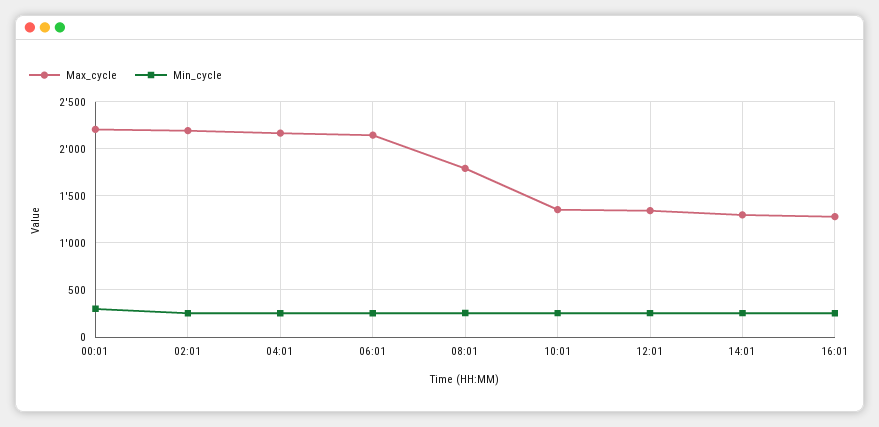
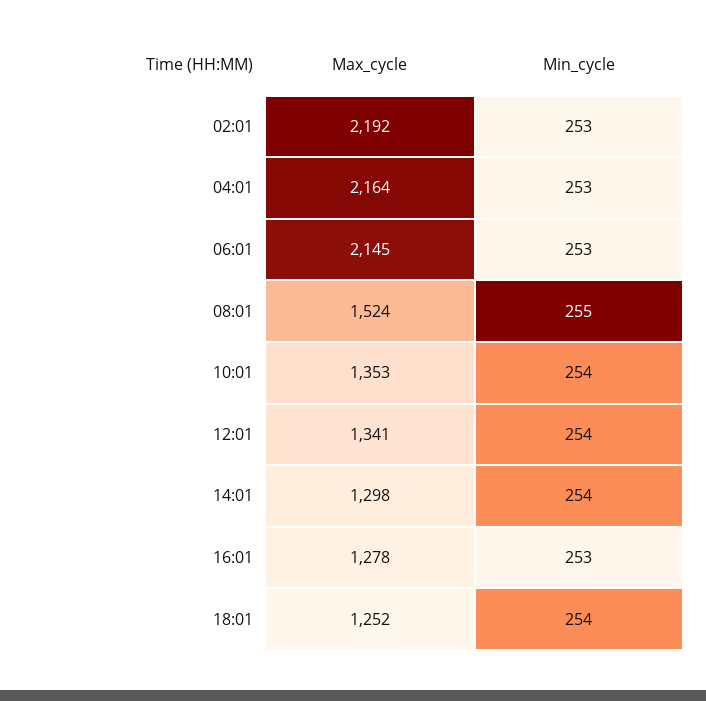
Max_cycle, 00:01: 2200 -> none
Min_cycle, 00:01: 300 -> none
Max_cycle, 08:01: 1800 -> 1524
Max_cycle, 18:01: none -> 1252
Min_cycle, 18:01: none -> 254

